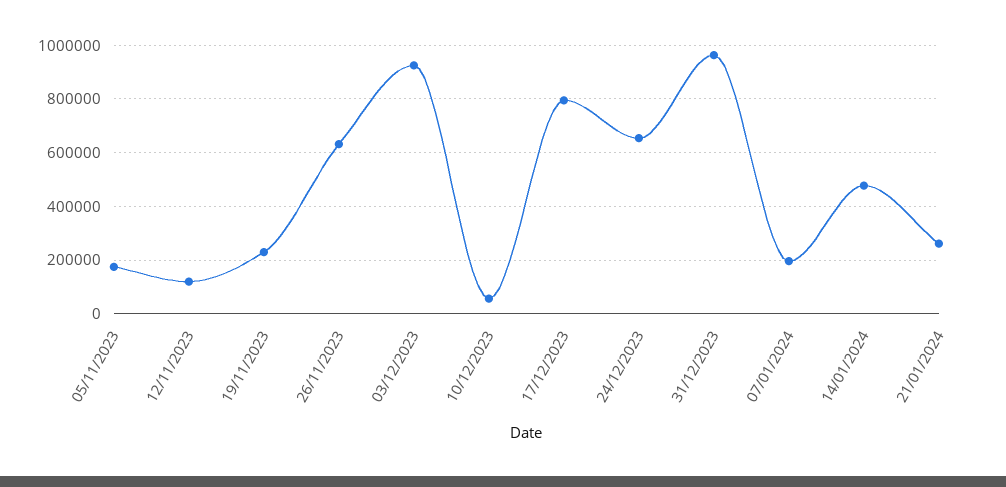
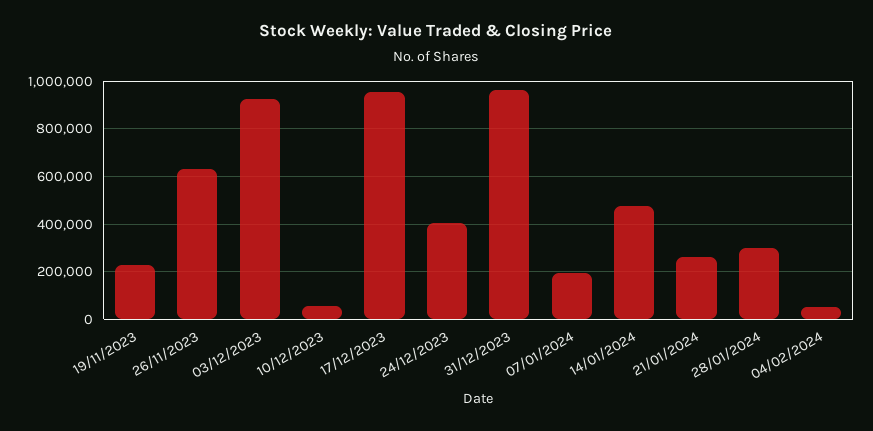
05/11/2023: 175000 -> none
12/11/2023: 125000 -> none
17/12/2023: 800000 -> 950000
24/12/2023: 650000 -> 400000
28/01/2024: none -> 300000
04/02/2024: none -> 50000

